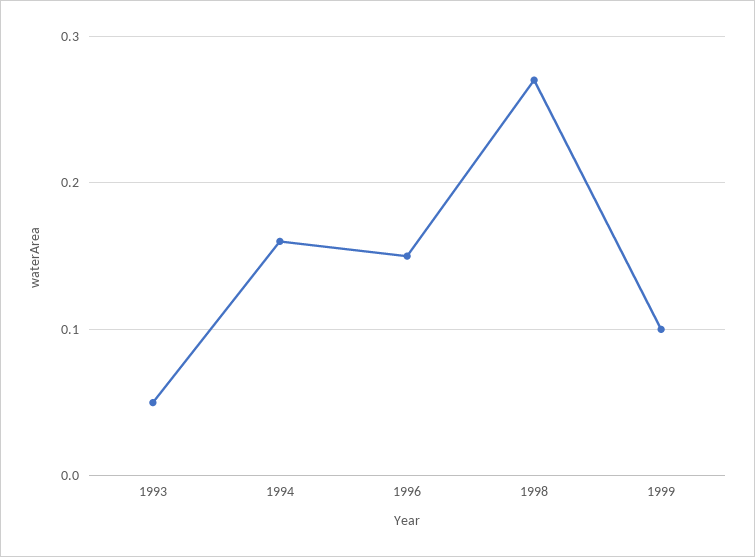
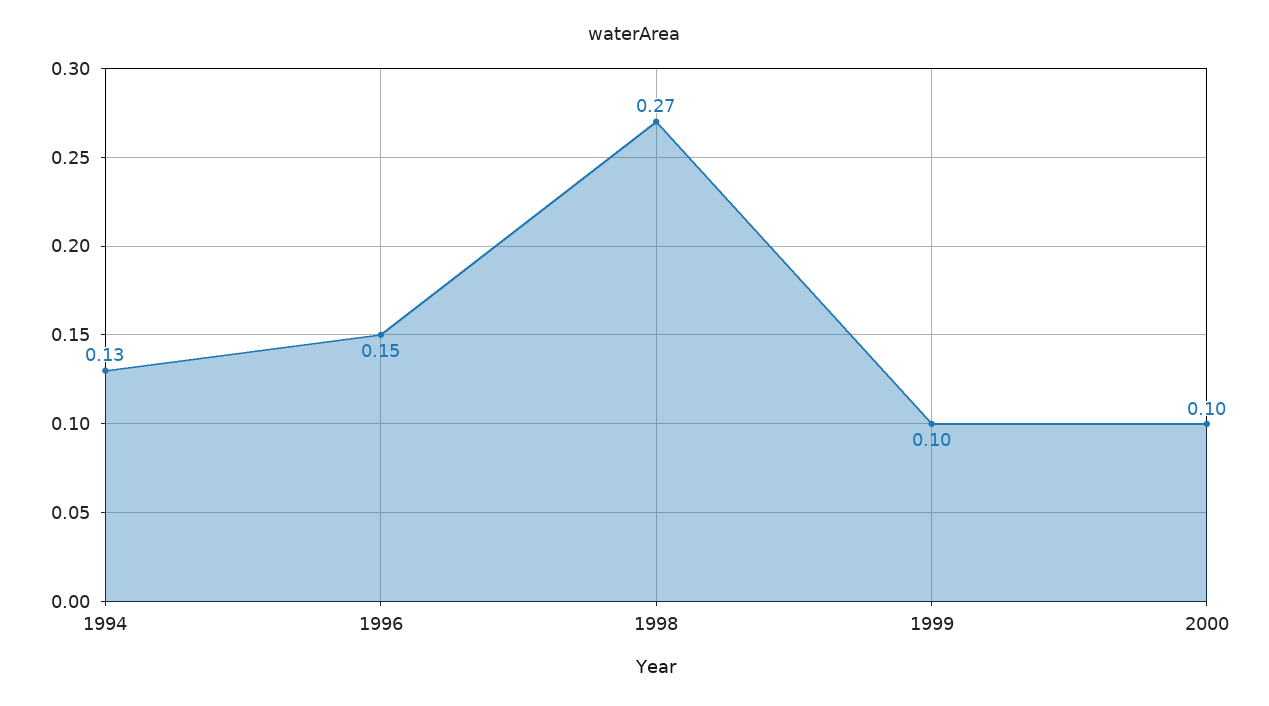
1993: 0.05 -> none
1994: 0.16 -> 0.13
2000: none -> 0.1

